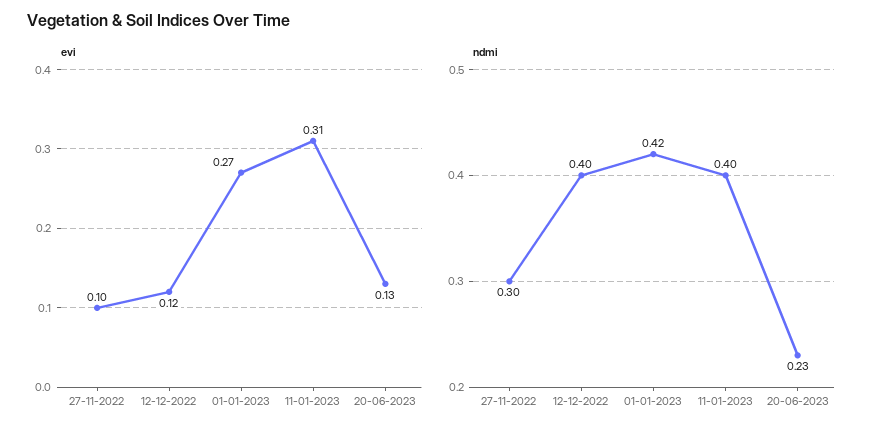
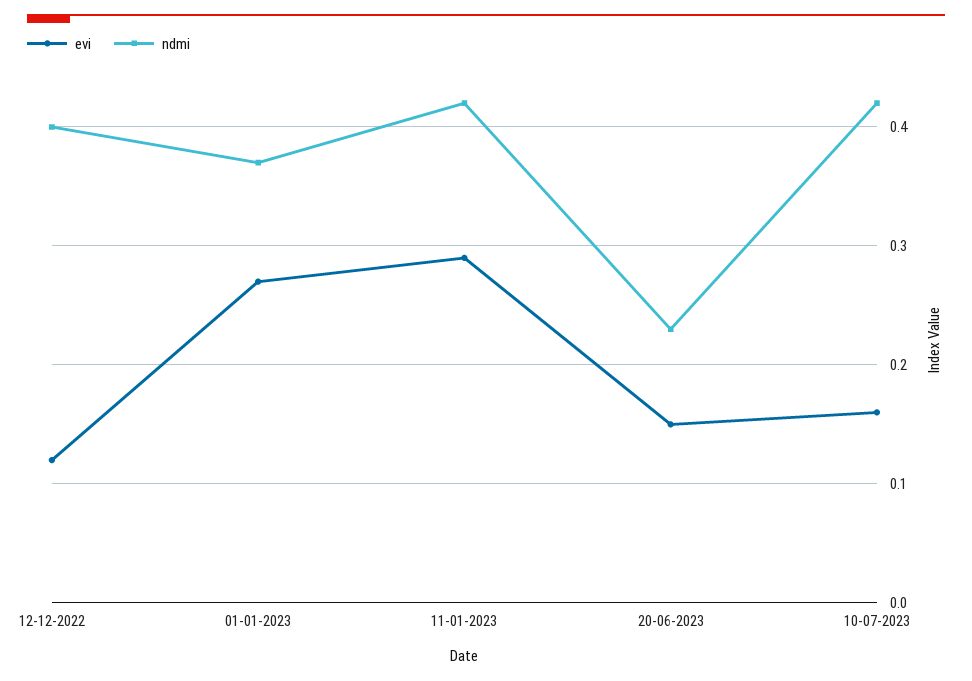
evi, 27-11-2022: 0.1 -> none
evi, 11-01-2023: 0.31 -> 0.29
evi, 20-06-2023: 0.13 -> 0.15
ndmi, 27-11-2022: 0.3 -> none
ndmi, 01-01-2023: 0.42 -> 0.37
ndmi, 11-01-2023: 0.4 -> 0.42
evi, 10-07-2023: none -> 0.16
ndmi, 10-07-2023: none -> 0.42

